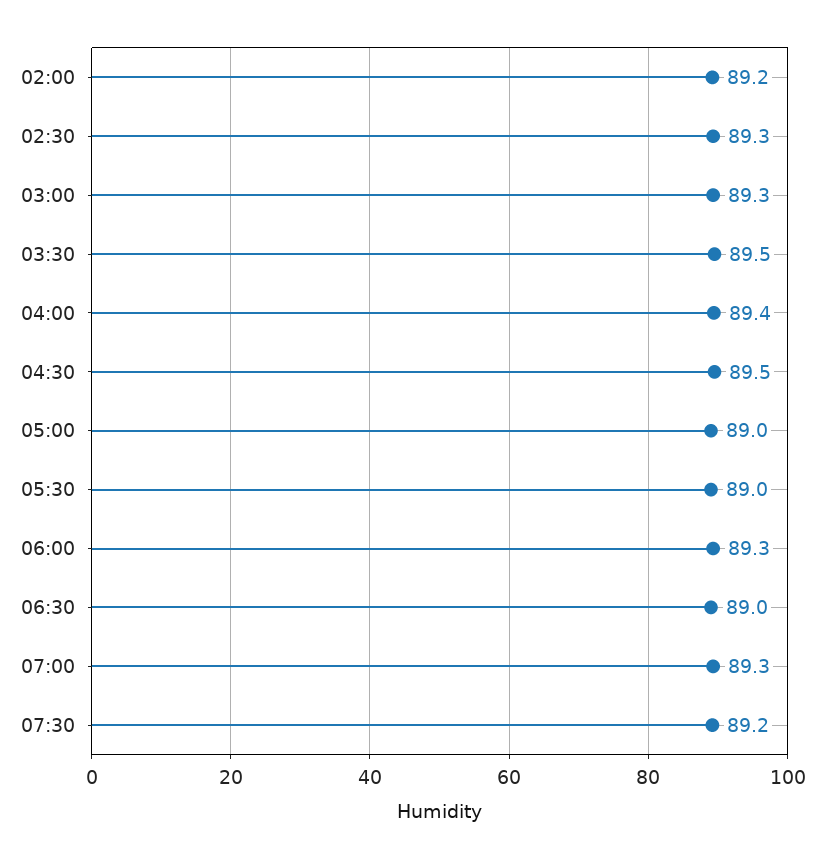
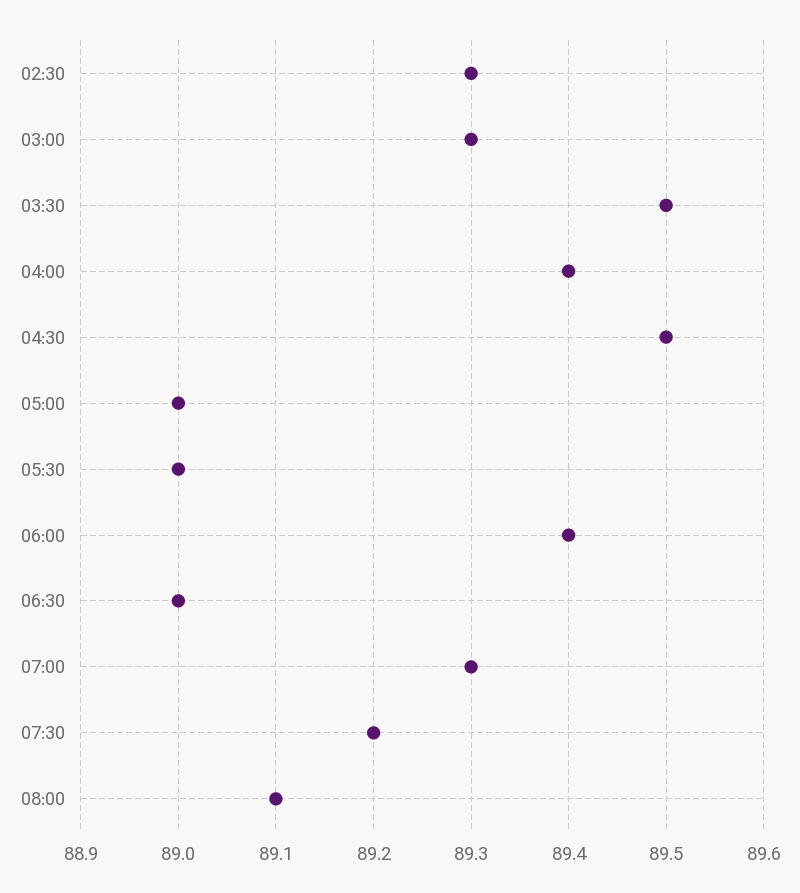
02:00: 89.2 -> none
06:00: 89.3 -> 89.4
08:00: none -> 89.1

